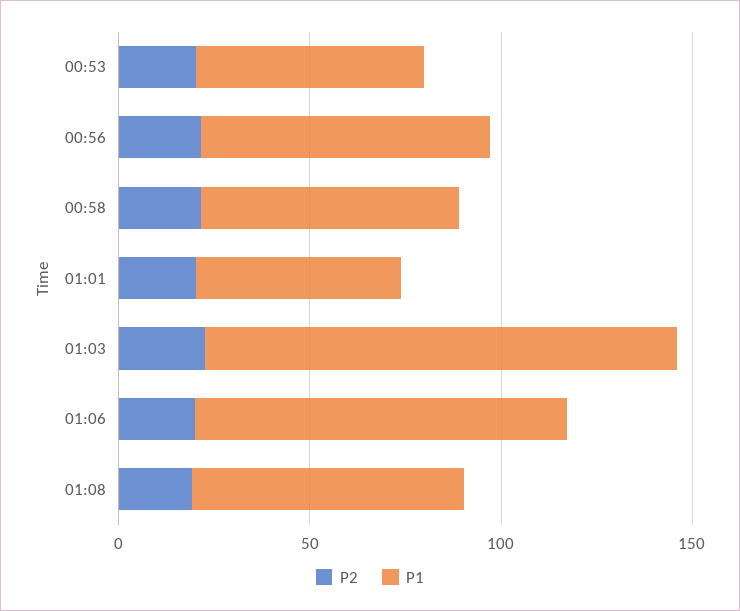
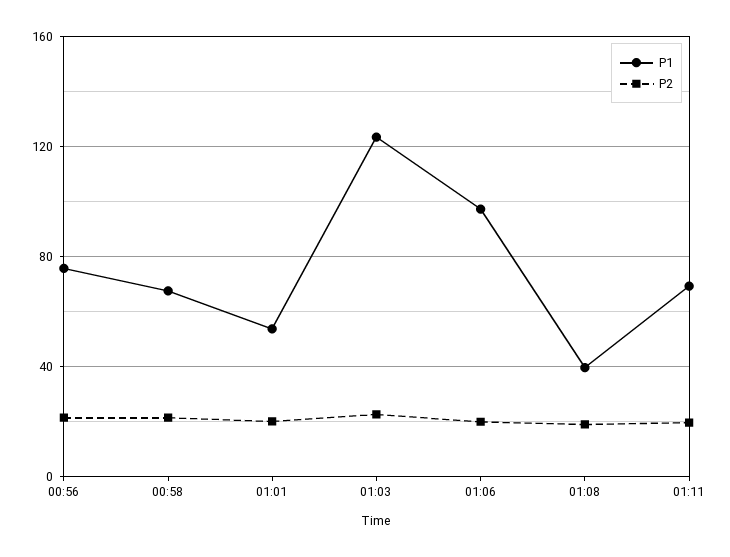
P2, 00:53: 20 -> none
P1, 00:53: 60 -> none
P1, 01:08: 70 -> 40
P1, 01:11: none -> 70
P2, 01:11: none -> 20

